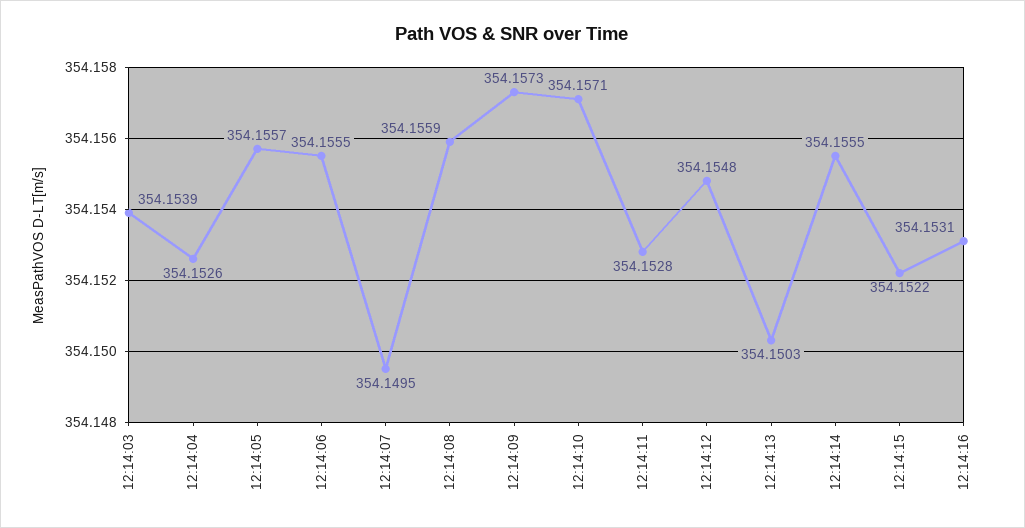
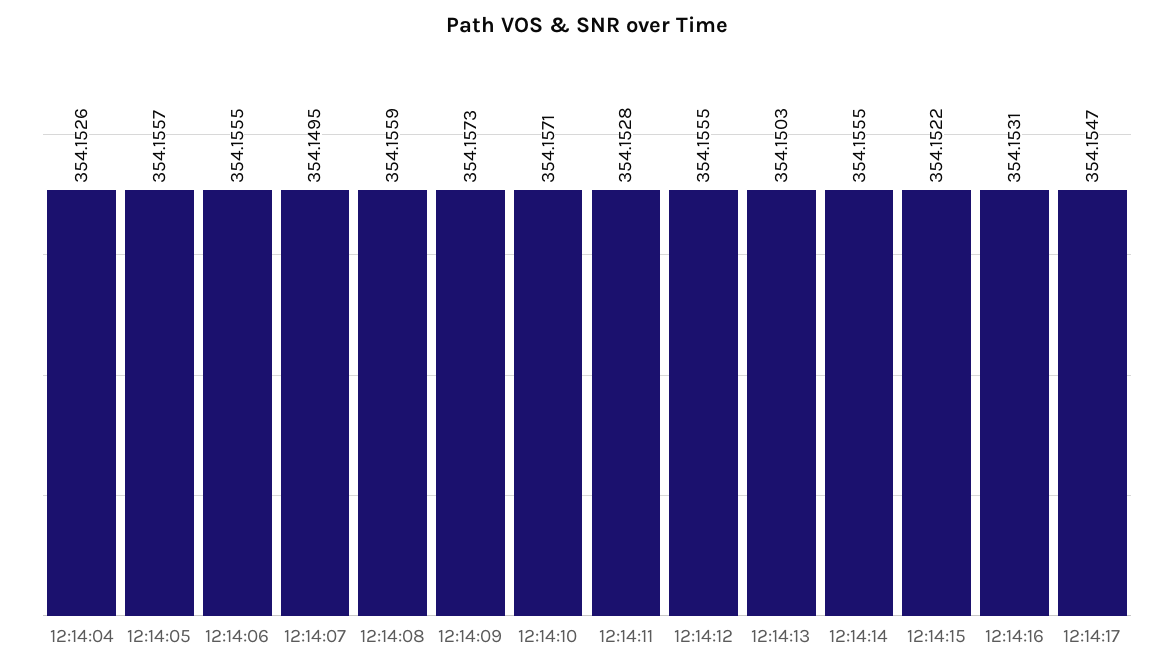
12:14:03: 354.1539 -> none
12:14:12: 354.1548 -> 354.1555
12:14:17: none -> 354.1547

